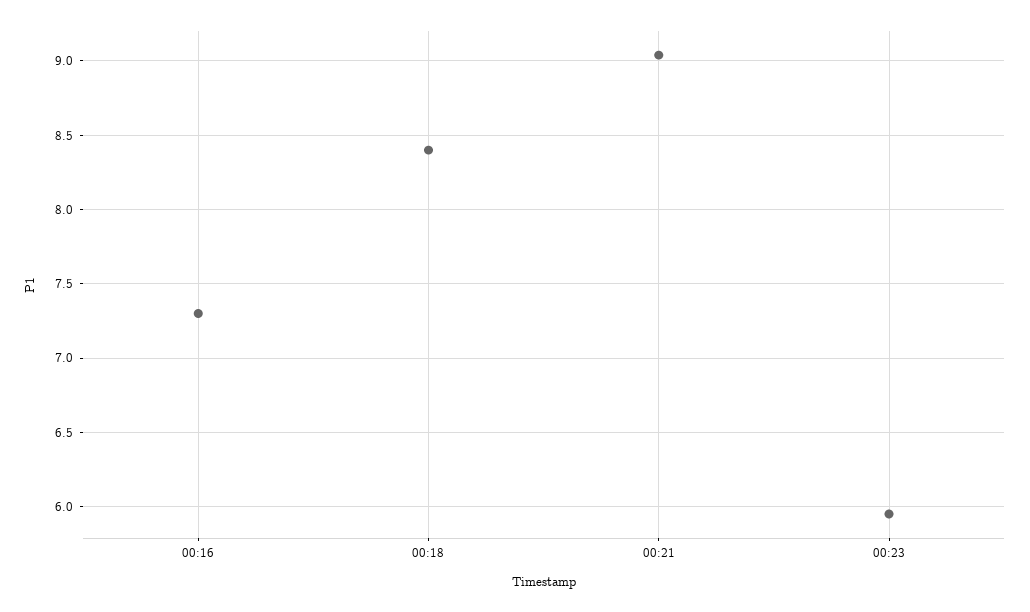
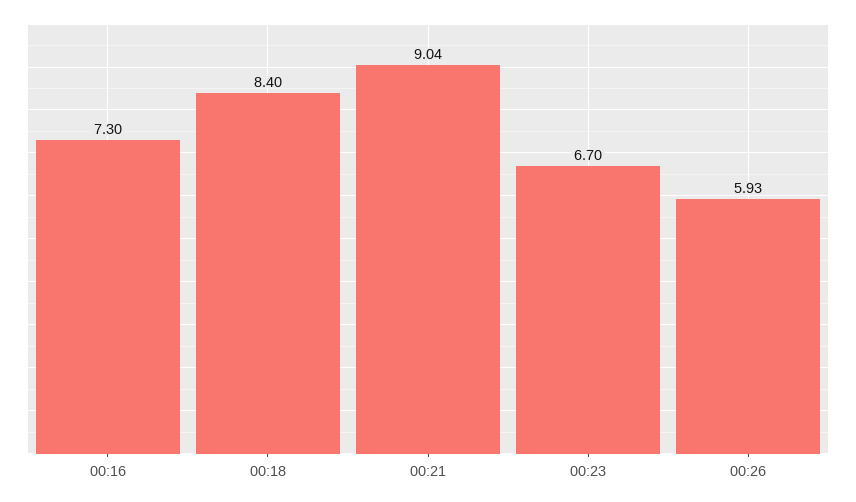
00:23: 5.95 -> 6.7
00:26: none -> 5.93

